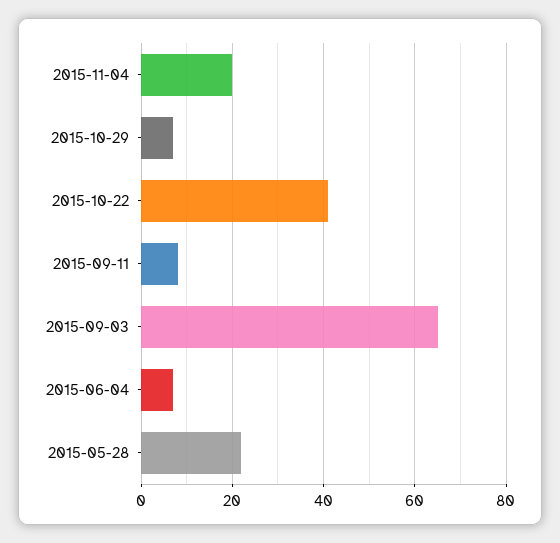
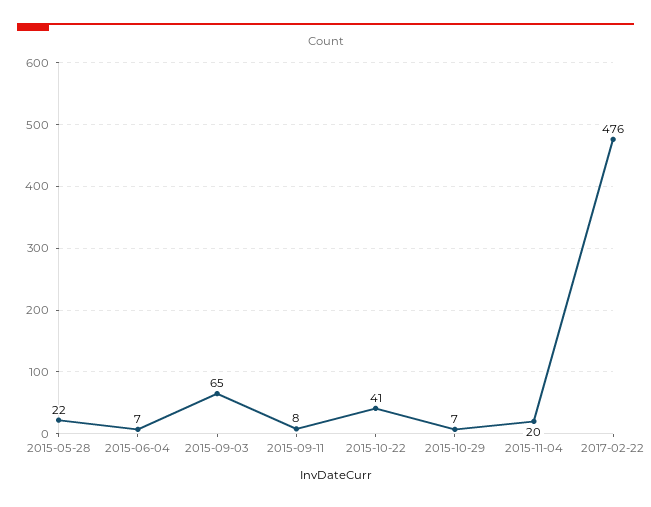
2017-02-22: none -> 476

